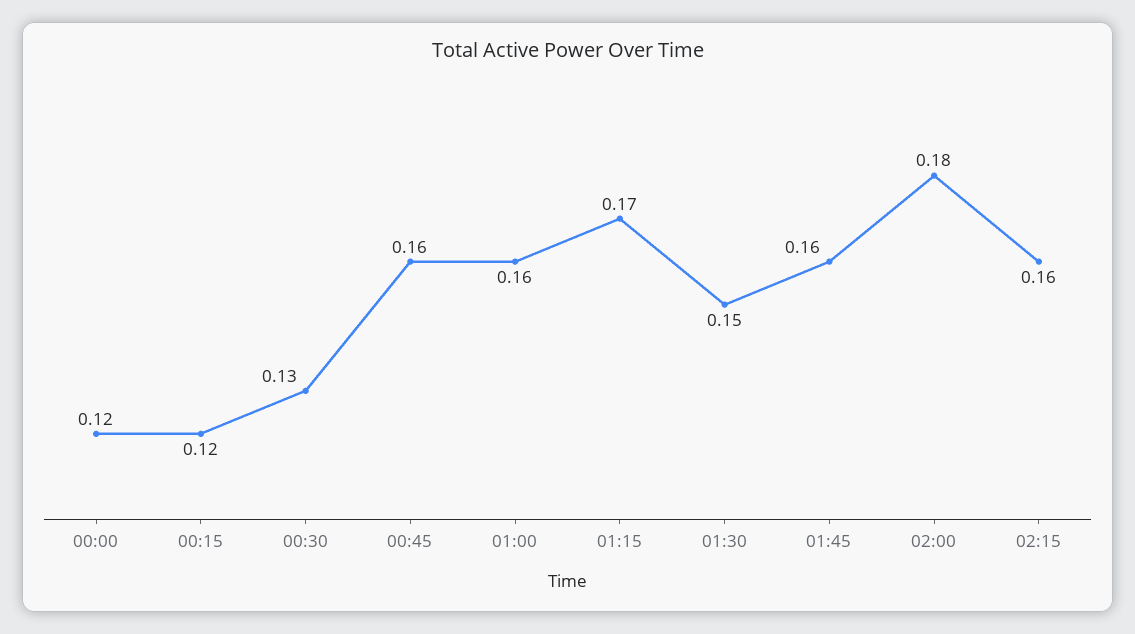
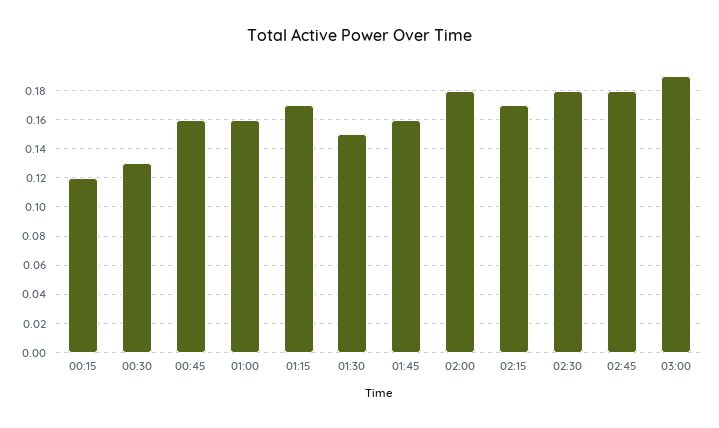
00:00: 0.12 -> none
02:15: 0.16 -> 0.17
02:30: none -> 0.18
02:45: none -> 0.18
03:00: none -> 0.19

